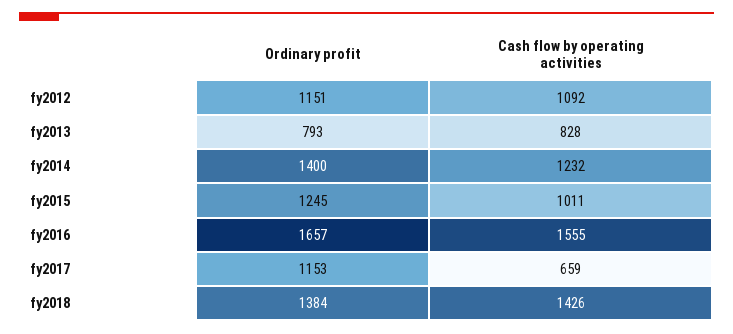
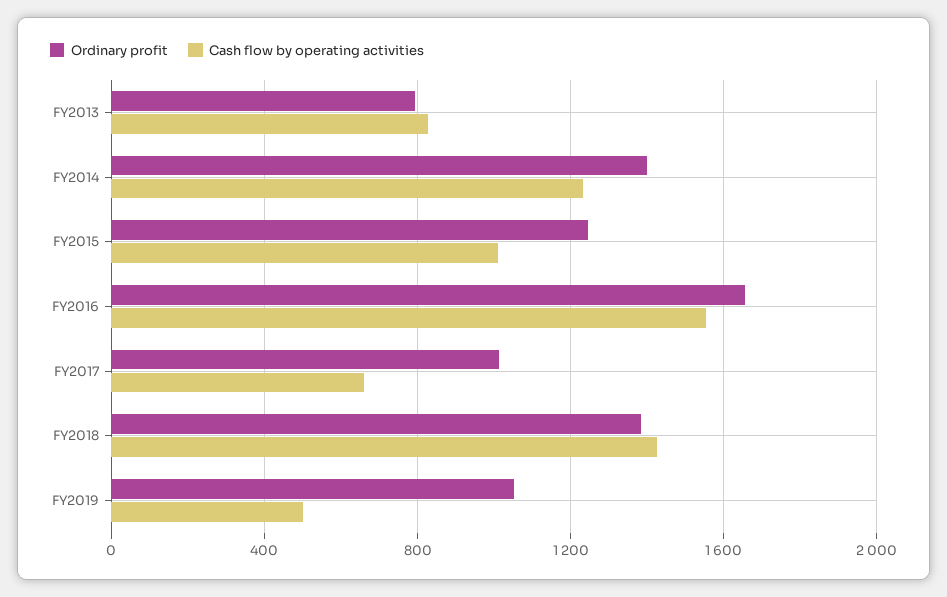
Ordinary profit, fy2012: 1151 -> none
Cash flow by operating activities, fy2012: 1092 -> none
Ordinary profit, fy2017: 1153 -> 1000
Ordinary profit, FY2019: none -> 1050
Cash flow by operating activities, FY2019: none -> 500

